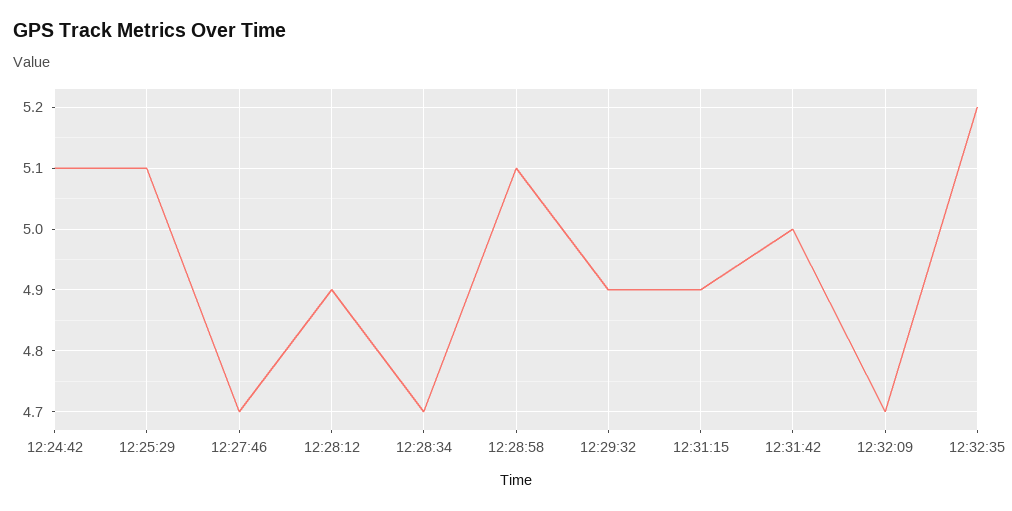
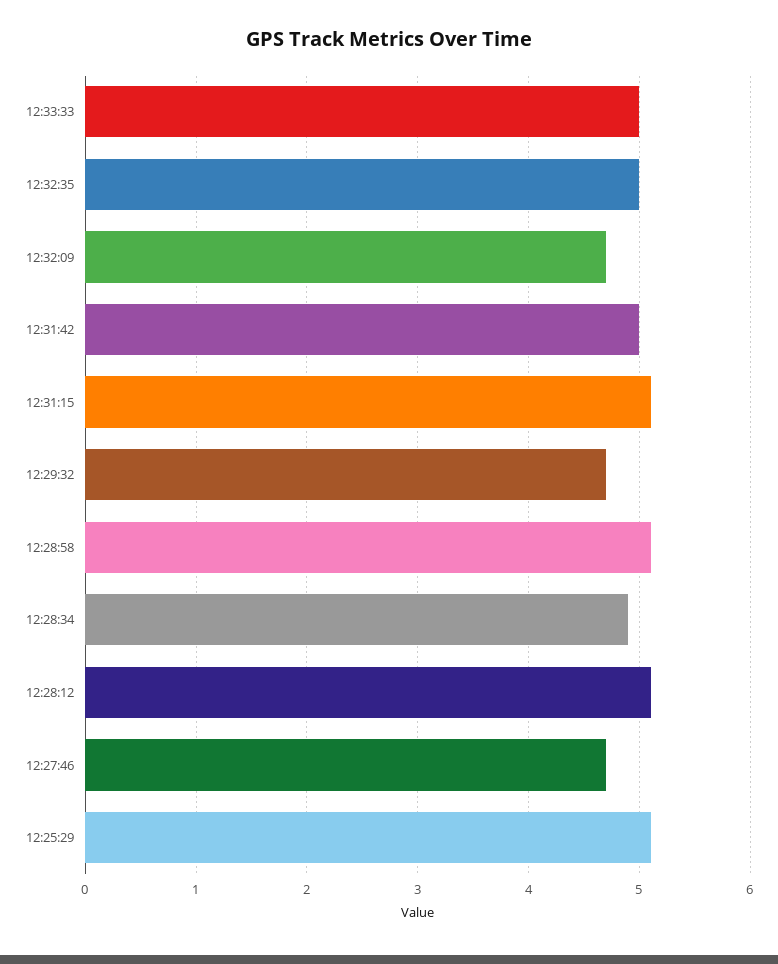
12:24:42: 5.1 -> none
12:28:12: 4.9 -> 5.1
12:28:34: 4.7 -> 4.9
12:29:32: 4.9 -> 4.7
12:31:15: 4.9 -> 5.1
12:32:35: 5.2 -> 5
12:33:33: none -> 5

